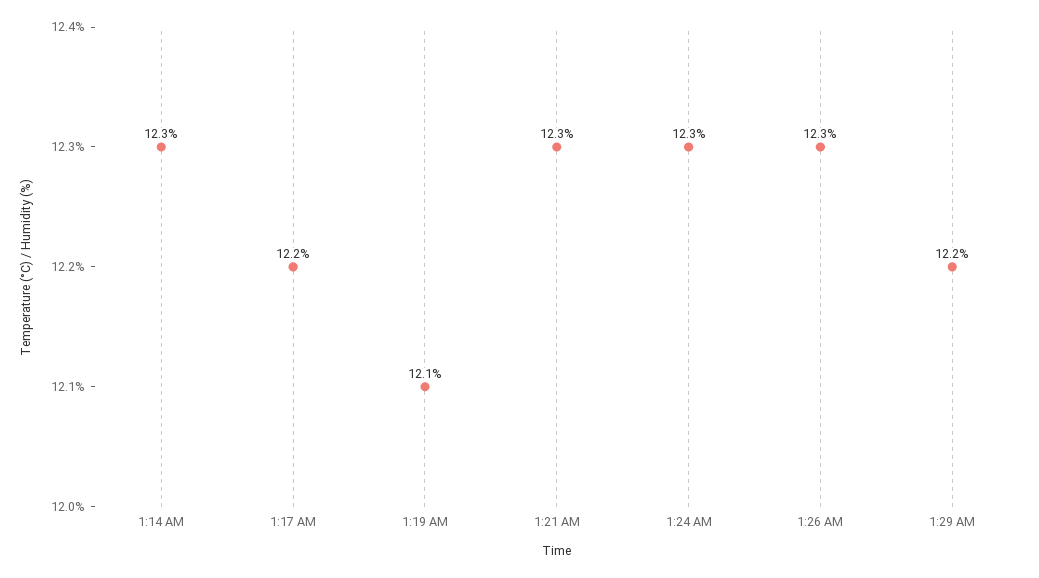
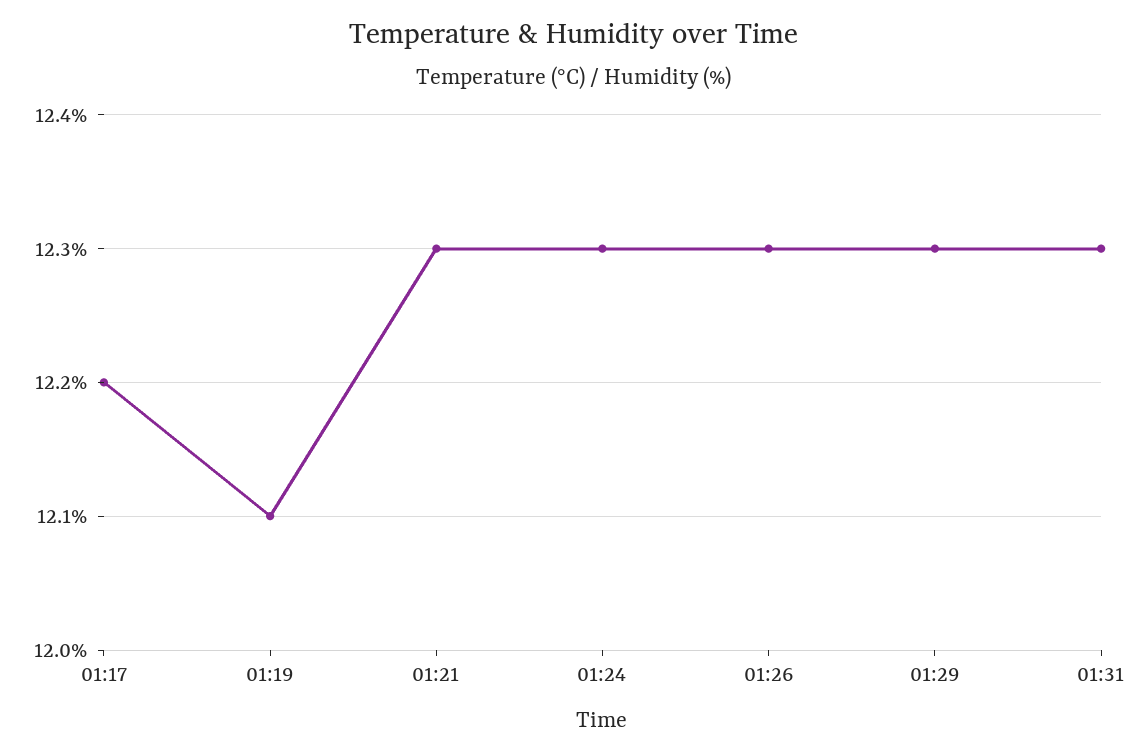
1:14 AM: 12.3 -> none
1:29 AM: 12.2 -> 12.3
01:31: none -> 12.3

